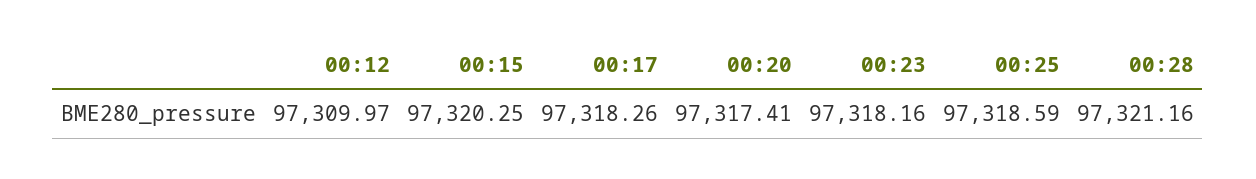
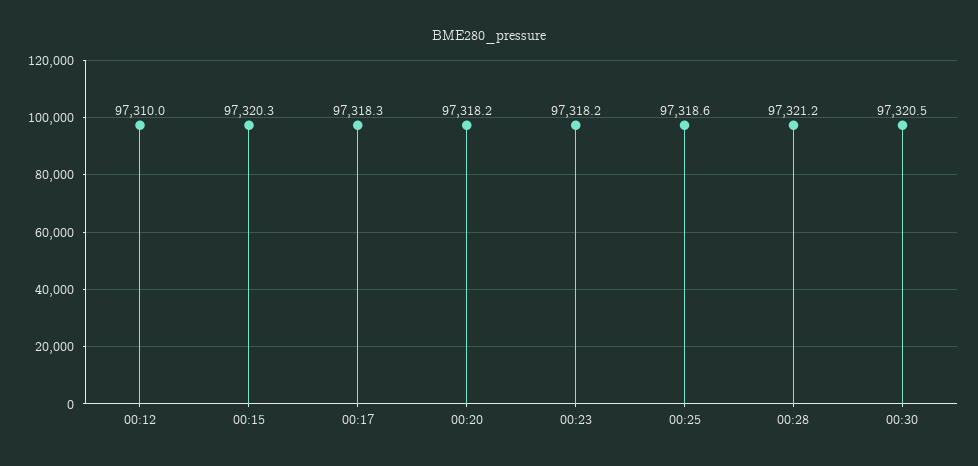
00:20: 97317.41 -> 97318.2
00:30: none -> 97320.5

